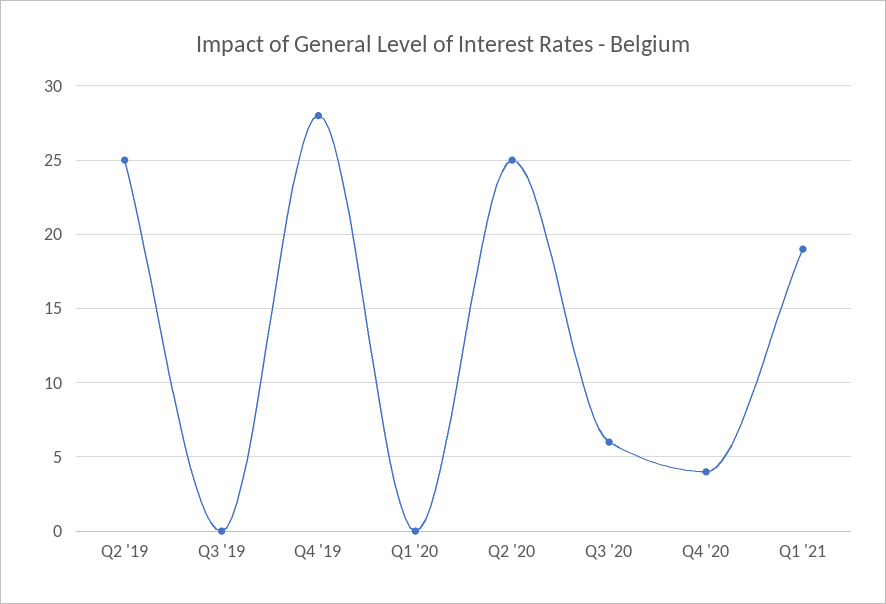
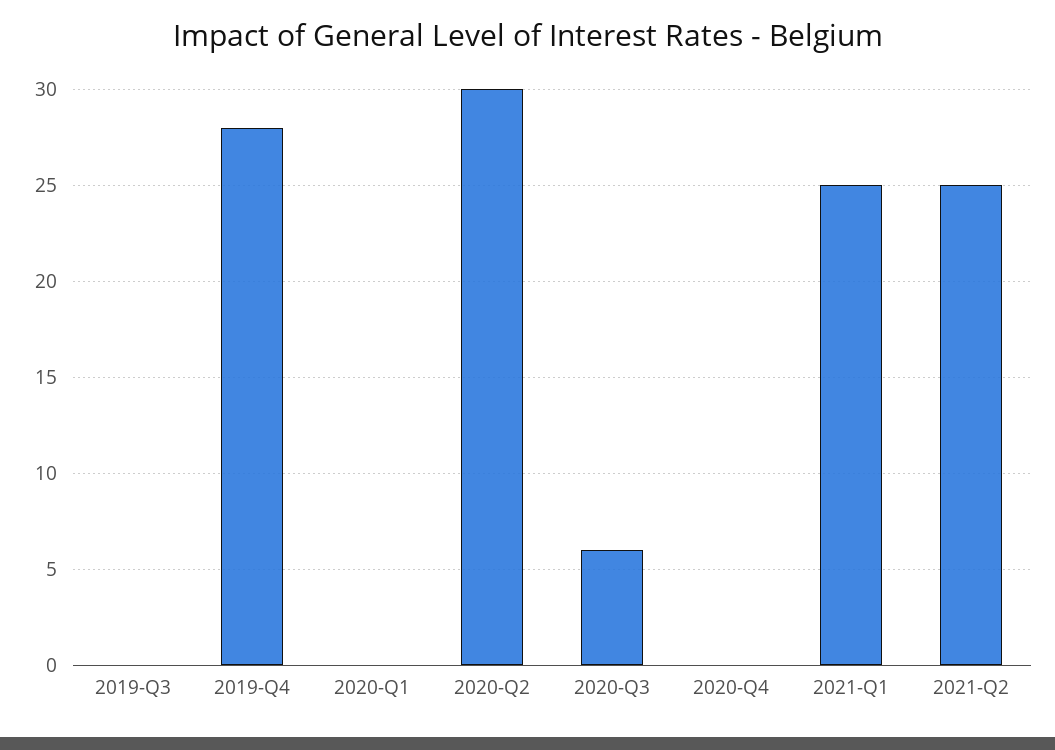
Q2 '19: 25 -> none
Q2 '20: 25 -> 30
Q4 '20: 4 -> 0
Q1 '21: 19 -> 25
2021-Q2: none -> 25

